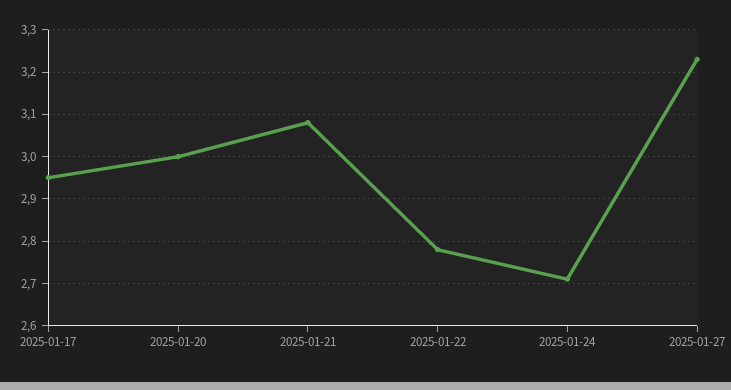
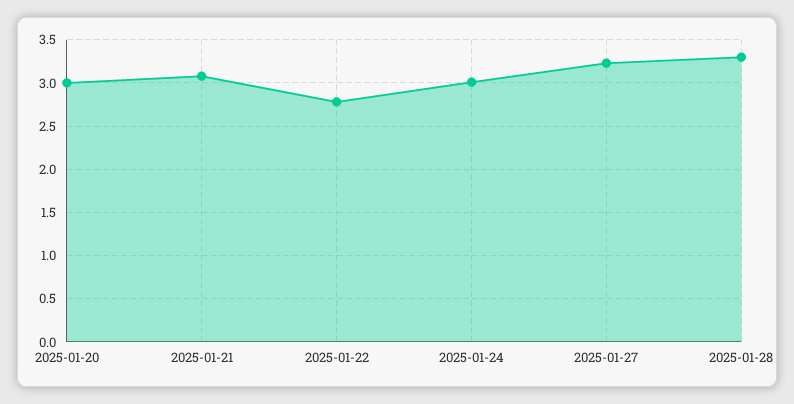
2025-01-17: 2.95 -> none
2025-01-24: 2.7 -> 3
2025-01-28: none -> 3.3

